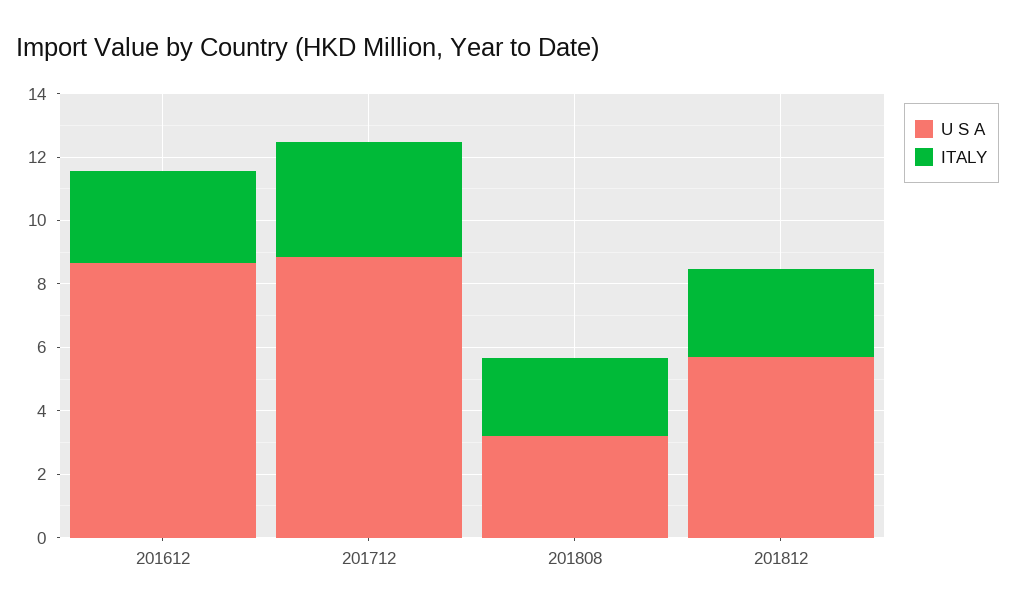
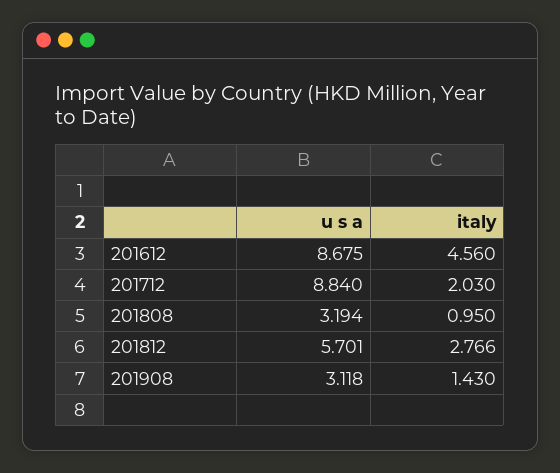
ITALY, 201612: 3 -> 4.56
ITALY, 201712: 3.5 -> 2.03
ITALY, 201808: 2.5 -> 0.95
U S A, 201908: none -> 3.118
ITALY, 201908: none -> 1.43

